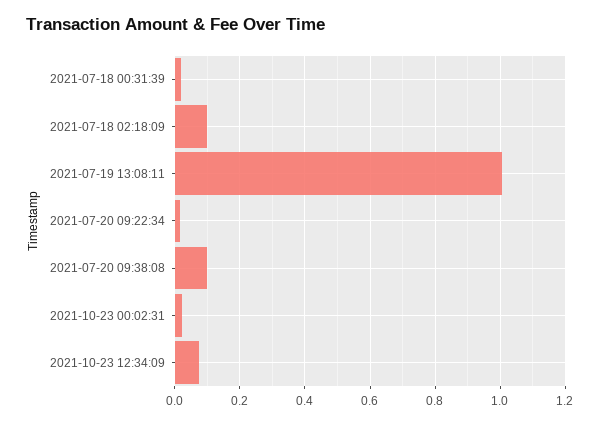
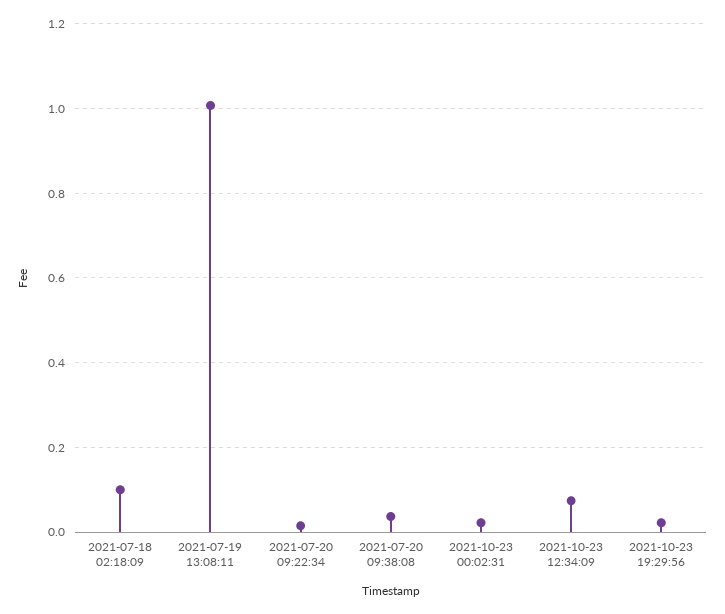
2021-07-18 00:31:39: 0.02 -> none
2021-07-20 09:38:08: 0.1 -> 0.04
2021-10-23 19:29:56: none -> 0.02

